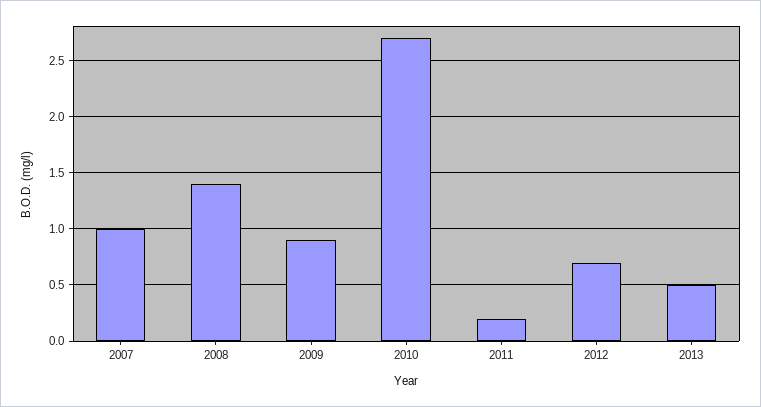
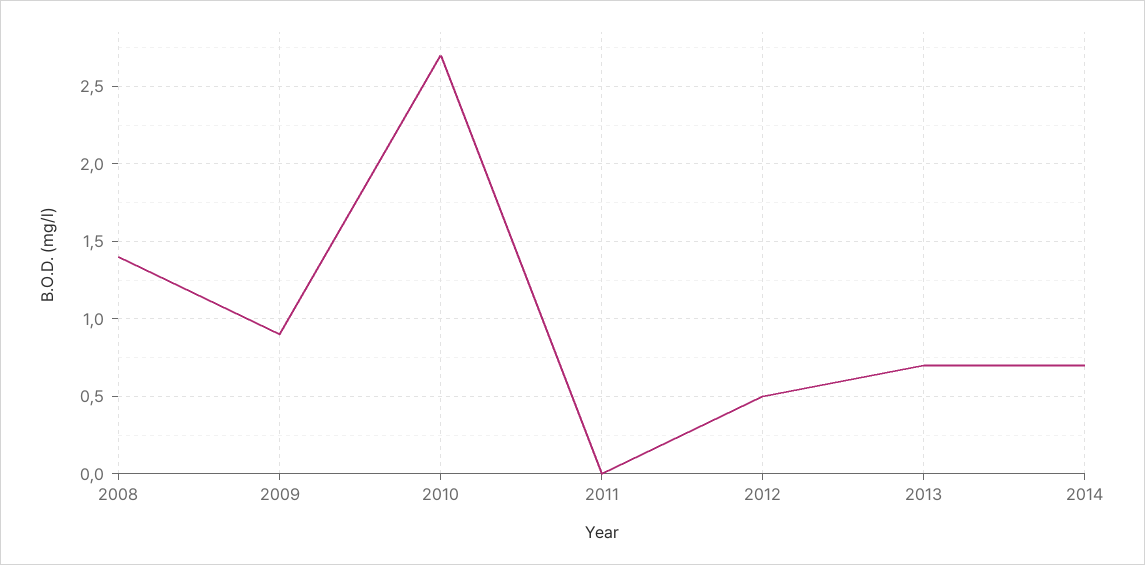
2007: 1 -> none
2011: 0.2 -> 0
2012: 0.7 -> 0.5
2013: 0.5 -> 0.7
2014: none -> 0.7

